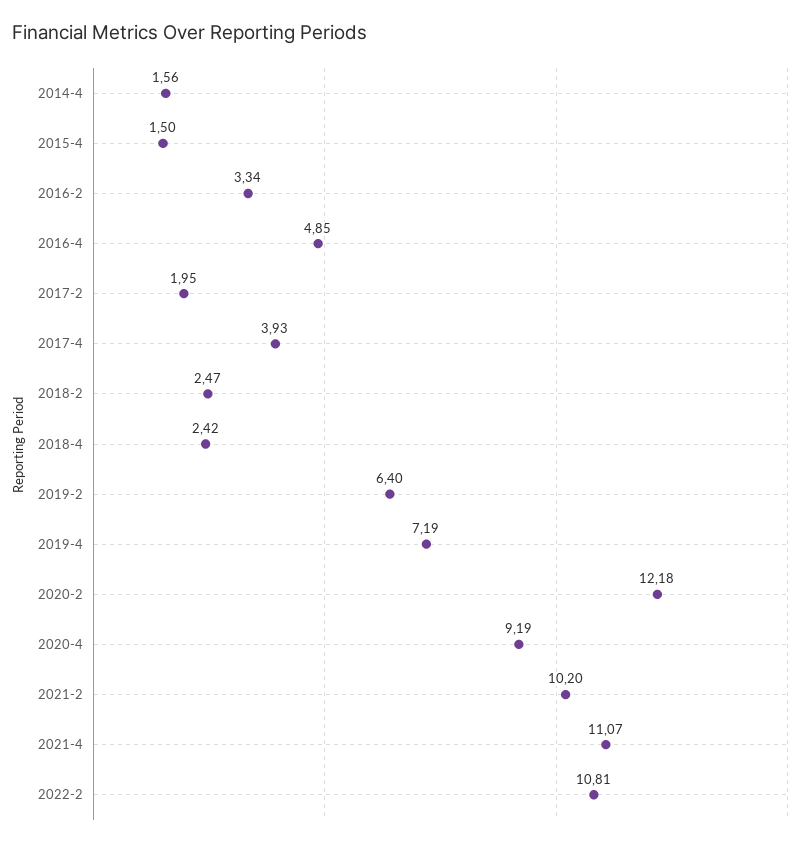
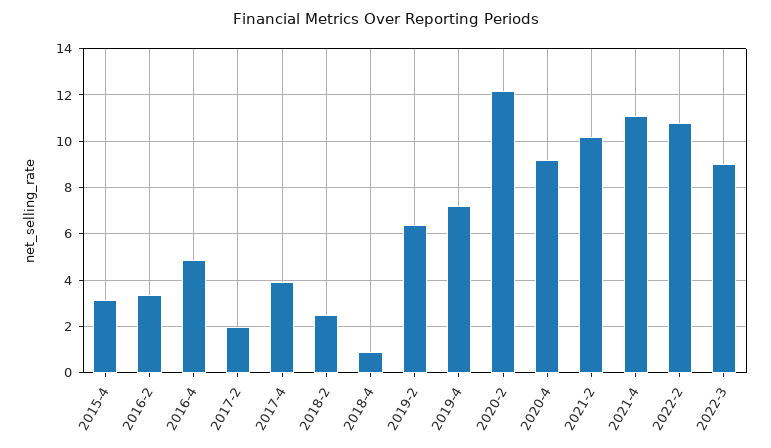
2014-4: 1.56 -> none
2015-4: 1.5 -> 3
2018-4: 2.42 -> 1
2022-3: none -> 9

